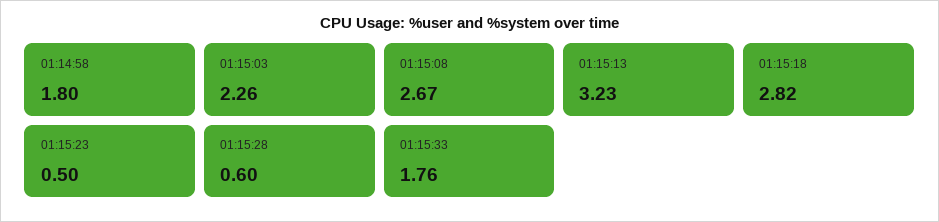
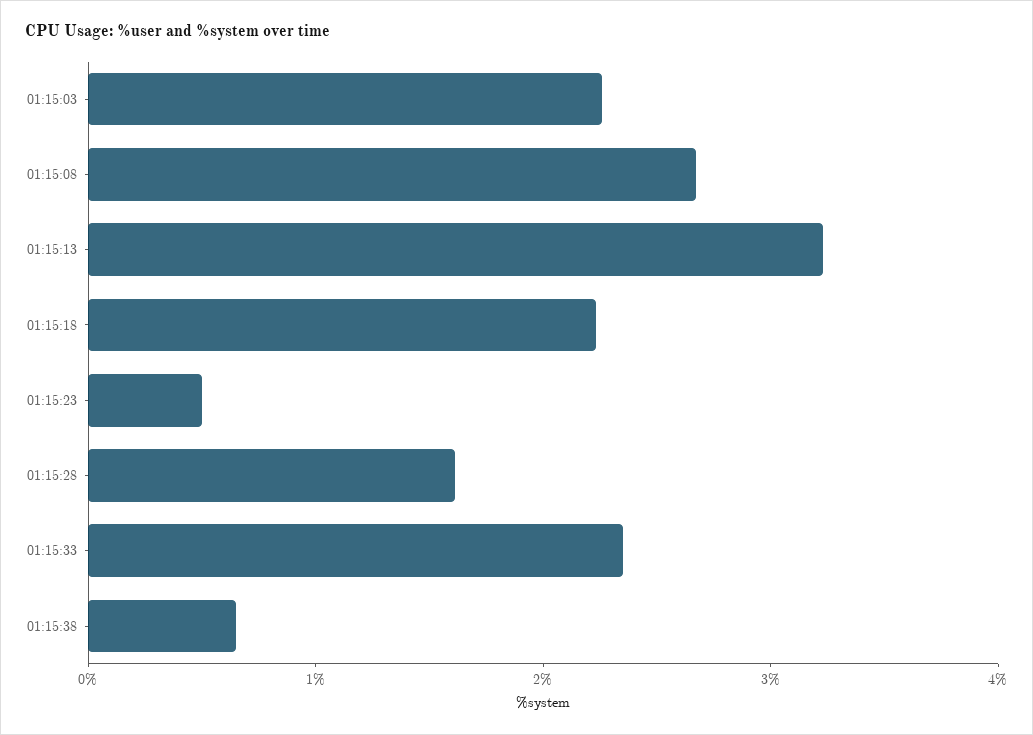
01:14:58: 1.8 -> none
01:15:18: 2.82 -> 2.2
01:15:28: 0.6 -> 1.6
01:15:33: 1.76 -> 2.4
01:15:38: none -> 0.6

